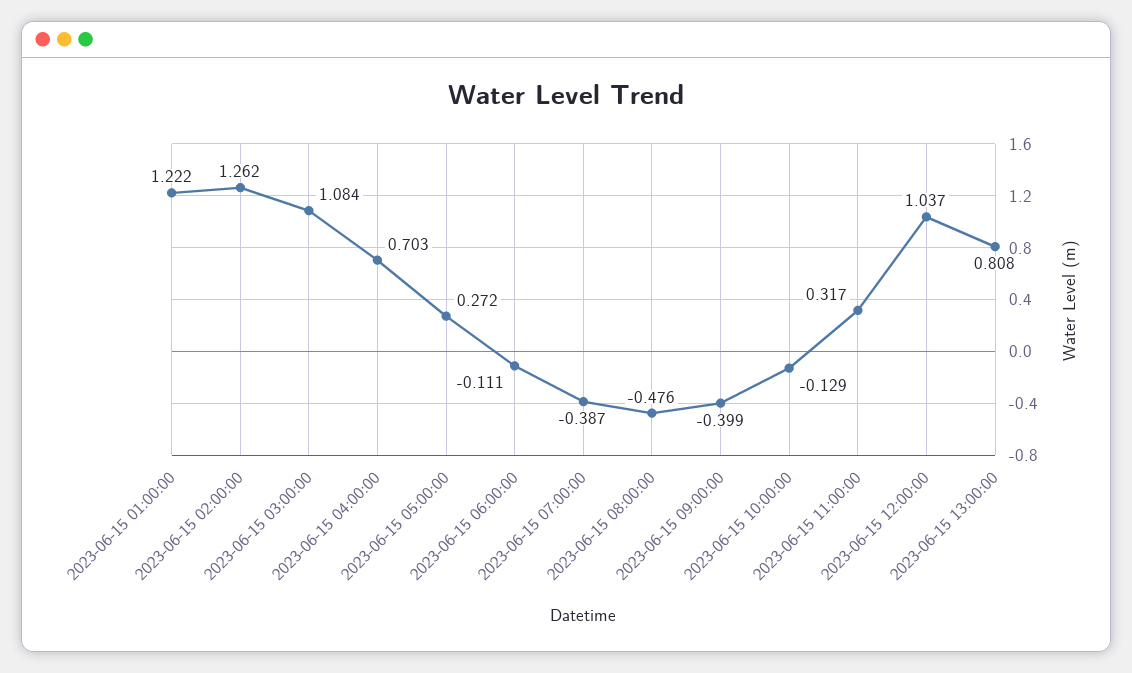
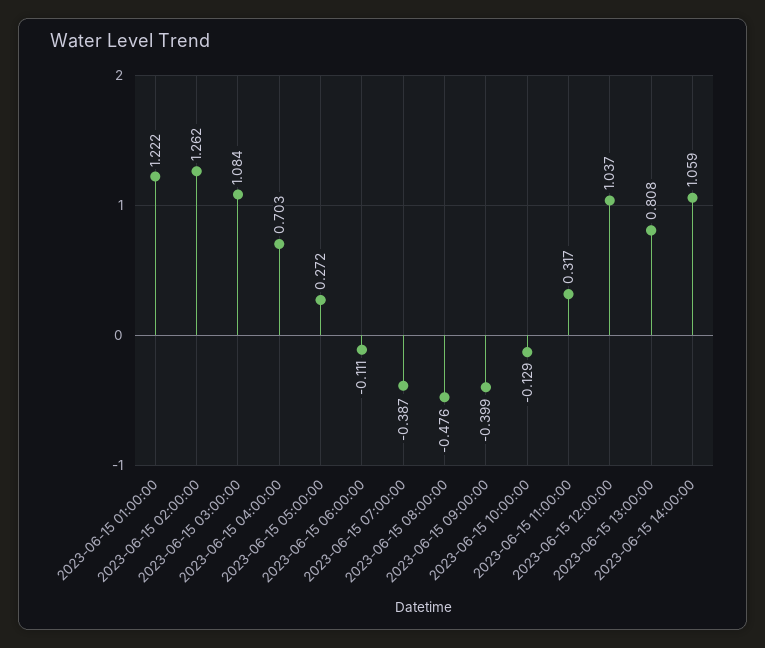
2023-06-15 14:00:00: none -> 1.059

